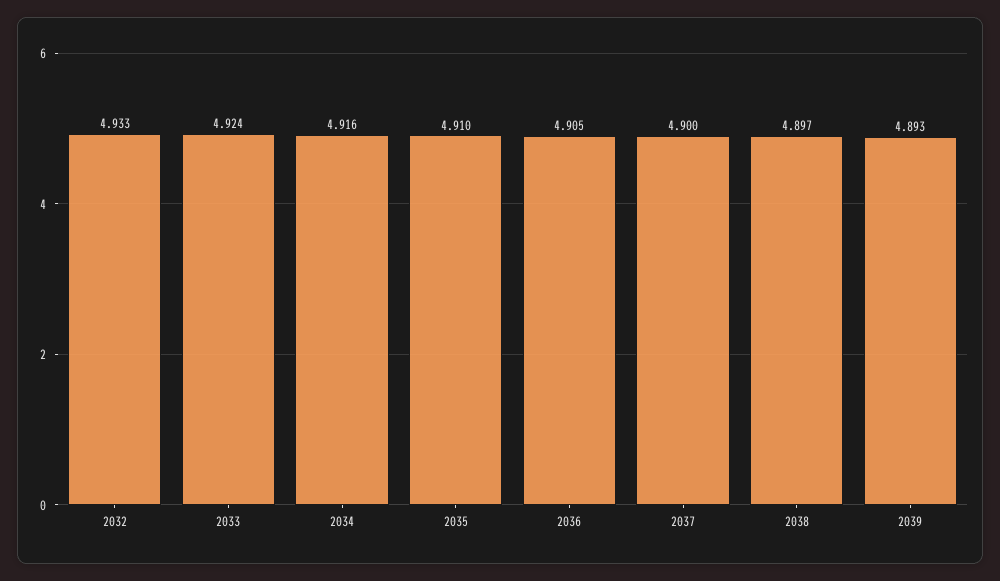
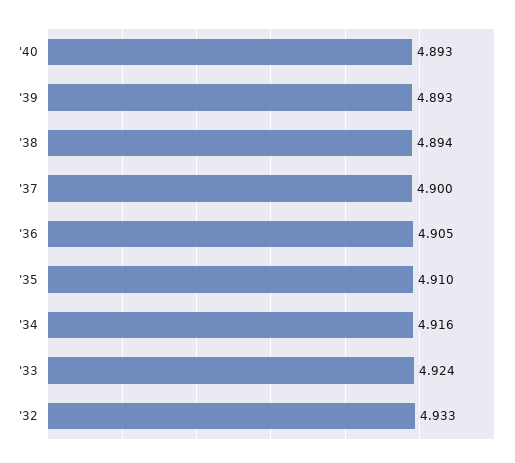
2038: 4.897 -> 4.894
'40: none -> 4.893

